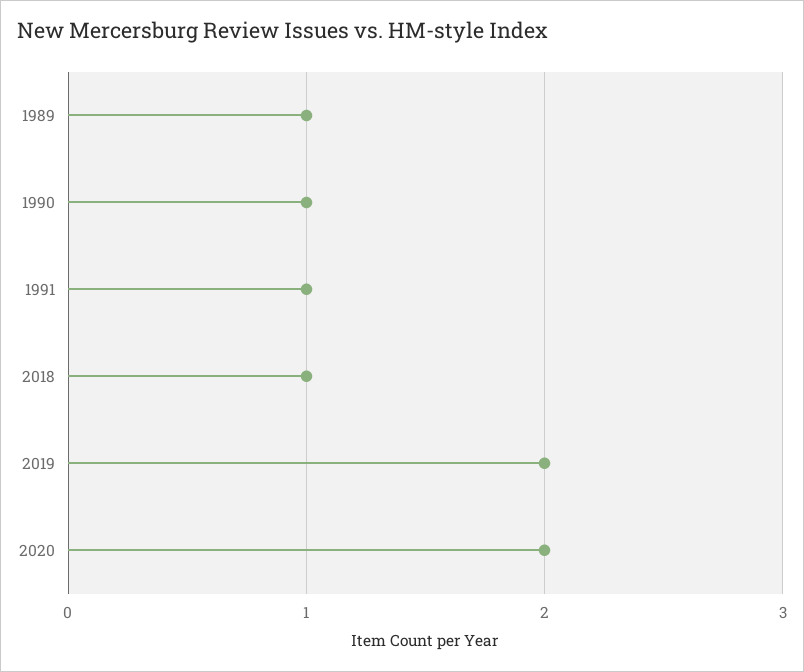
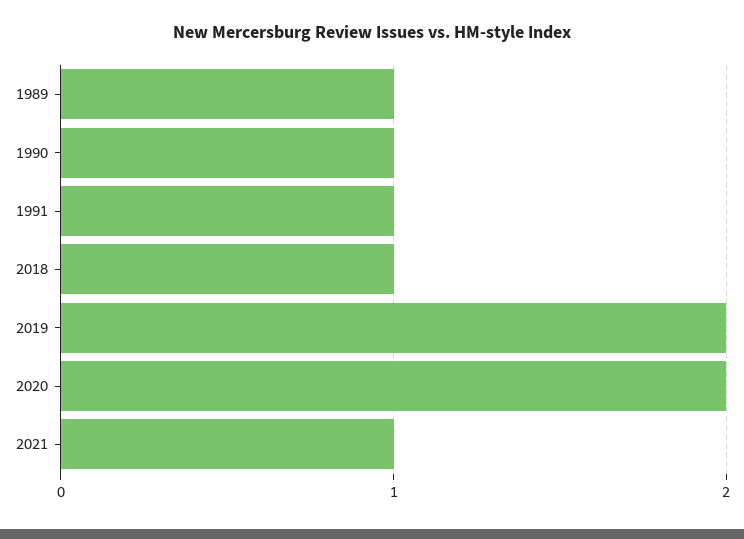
2021: none -> 1

